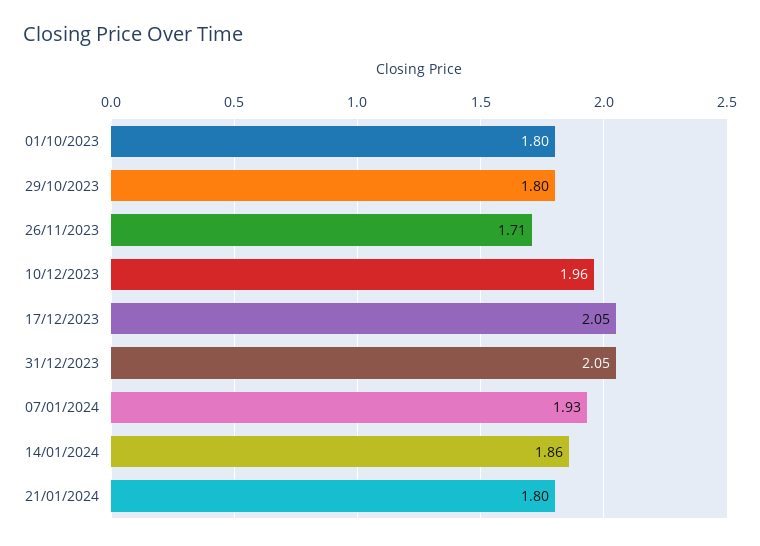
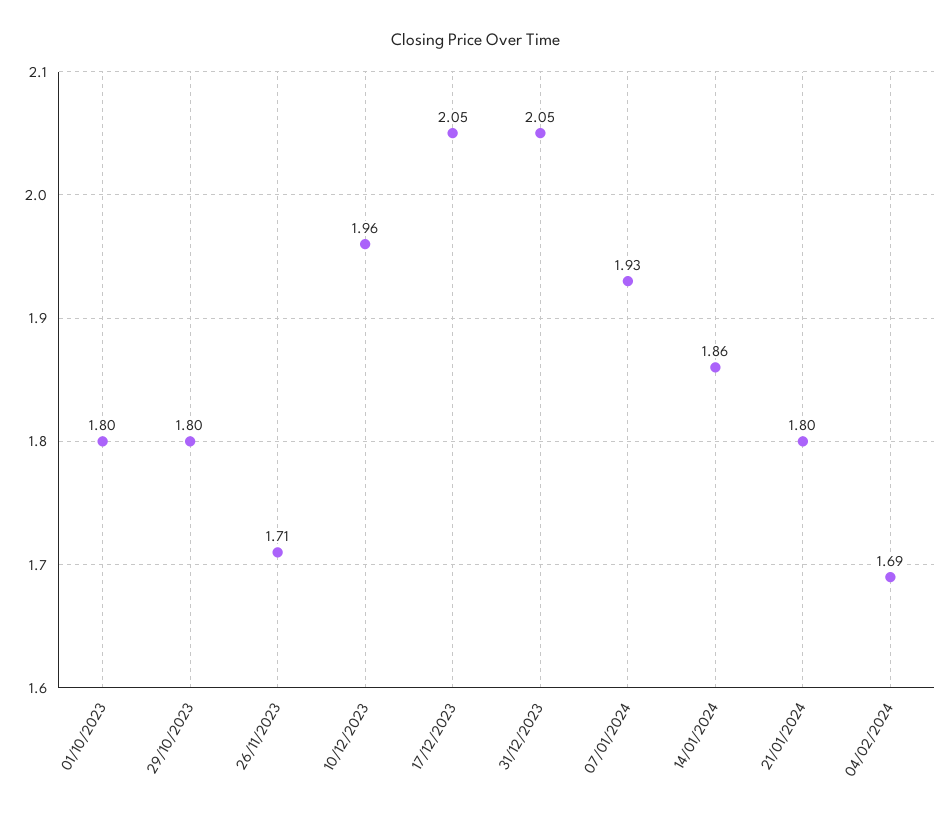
04/02/2024: none -> 1.69

